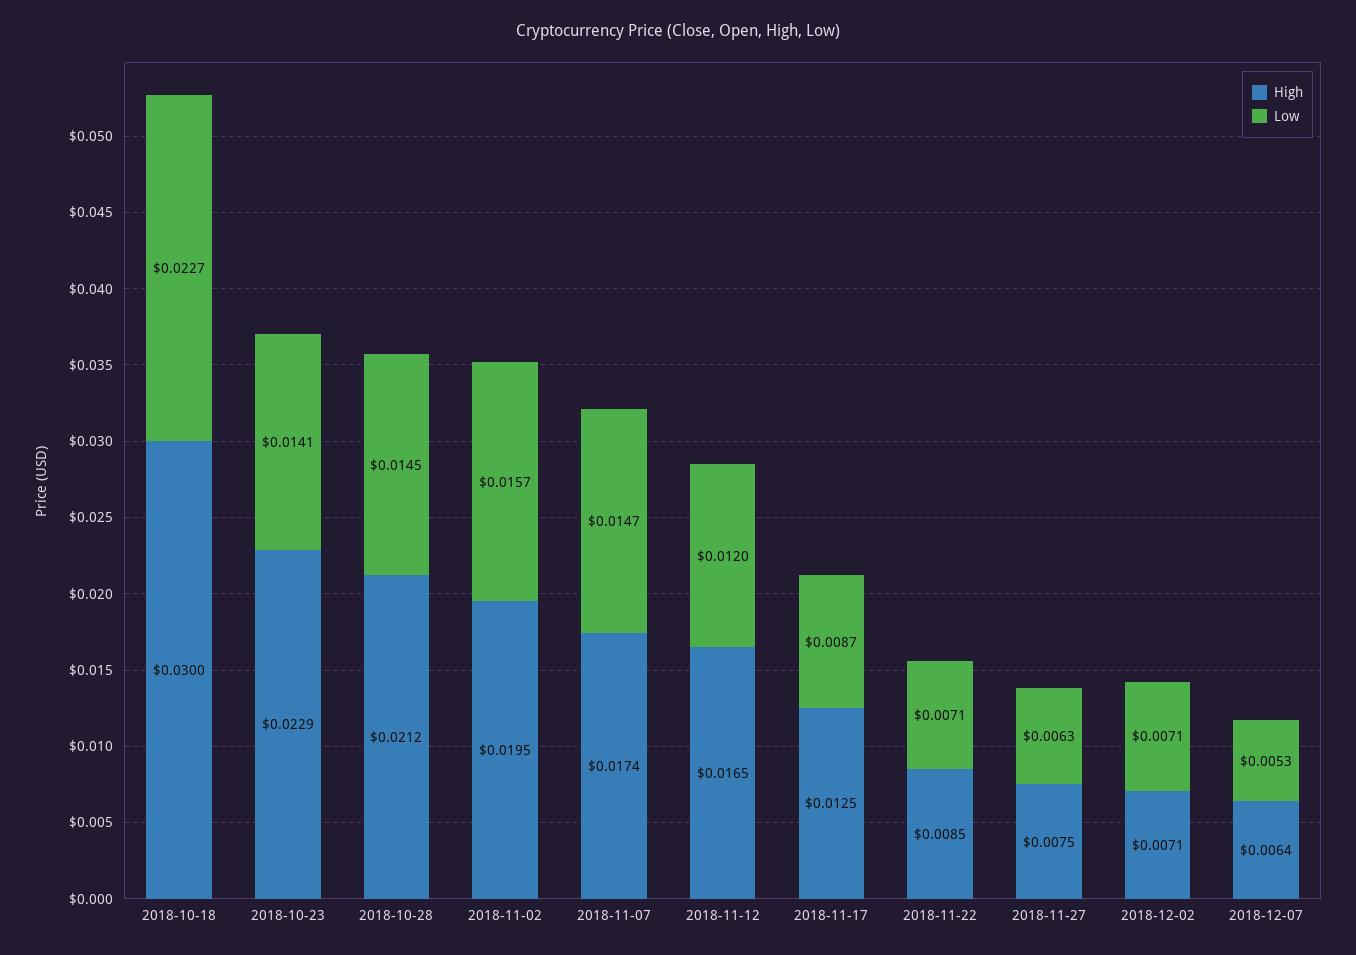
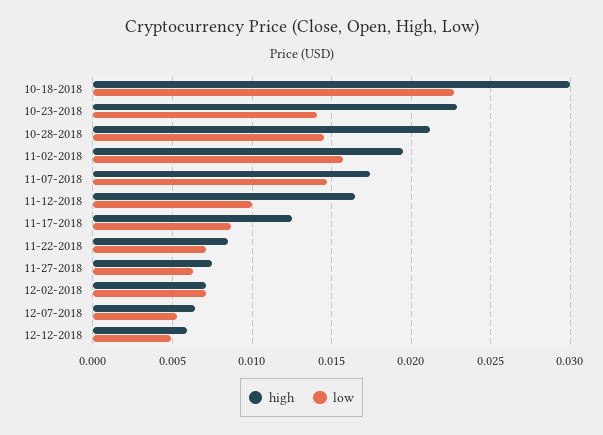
Low, 2018-11-12: 0.012 -> 0.01
High, 12-12-2018: none -> 0.006
Low, 12-12-2018: none -> 0.005

